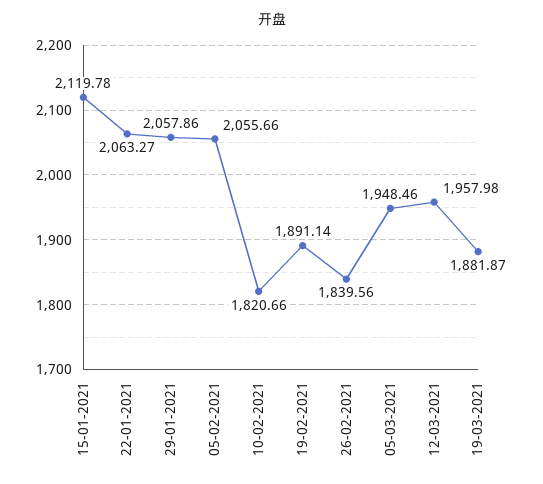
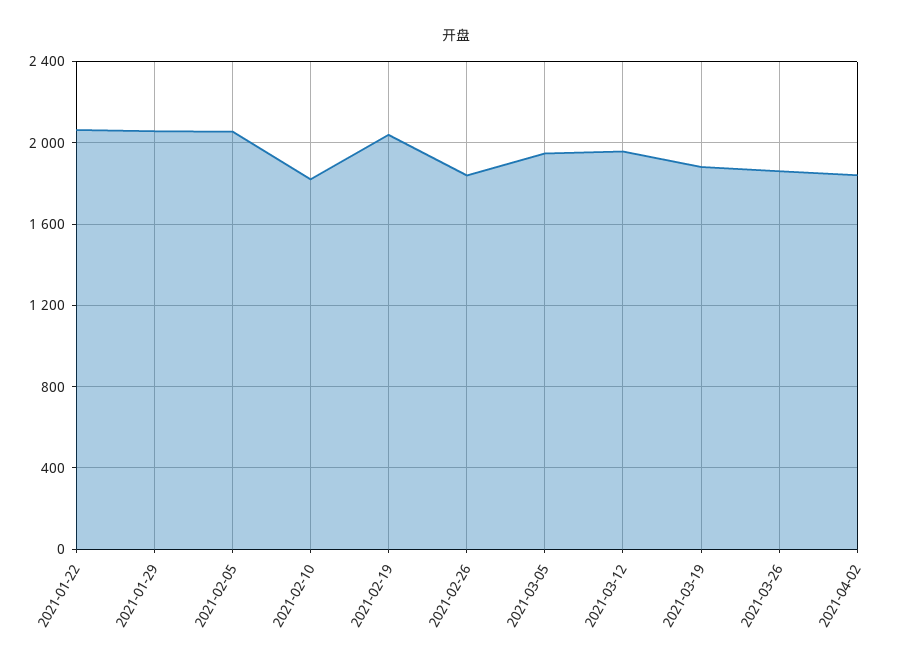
15-01-2021: 2119.78 -> none
19-02-2021: 1891.14 -> 2050
2021-03-26: none -> 1850
2021-04-02: none -> 1850

